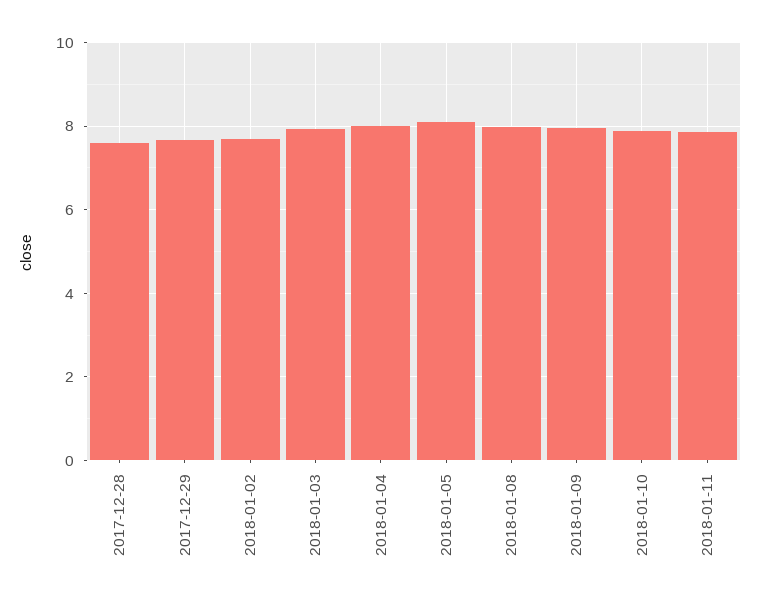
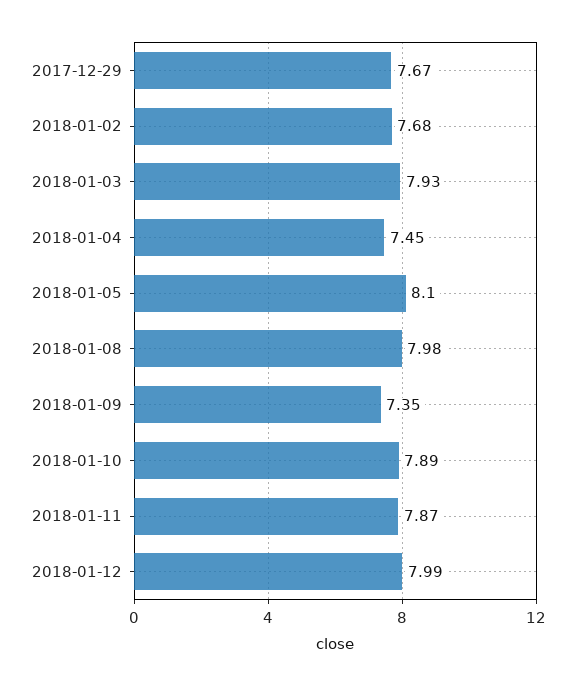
2017-12-28: 7.6 -> none
2018-01-04: 8 -> 7.45
2018-01-09: 8 -> 7.35
2018-01-12: none -> 7.99

